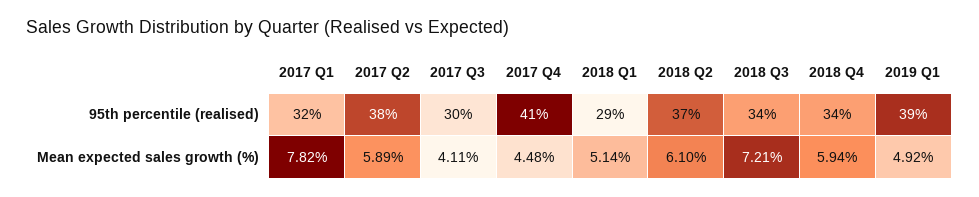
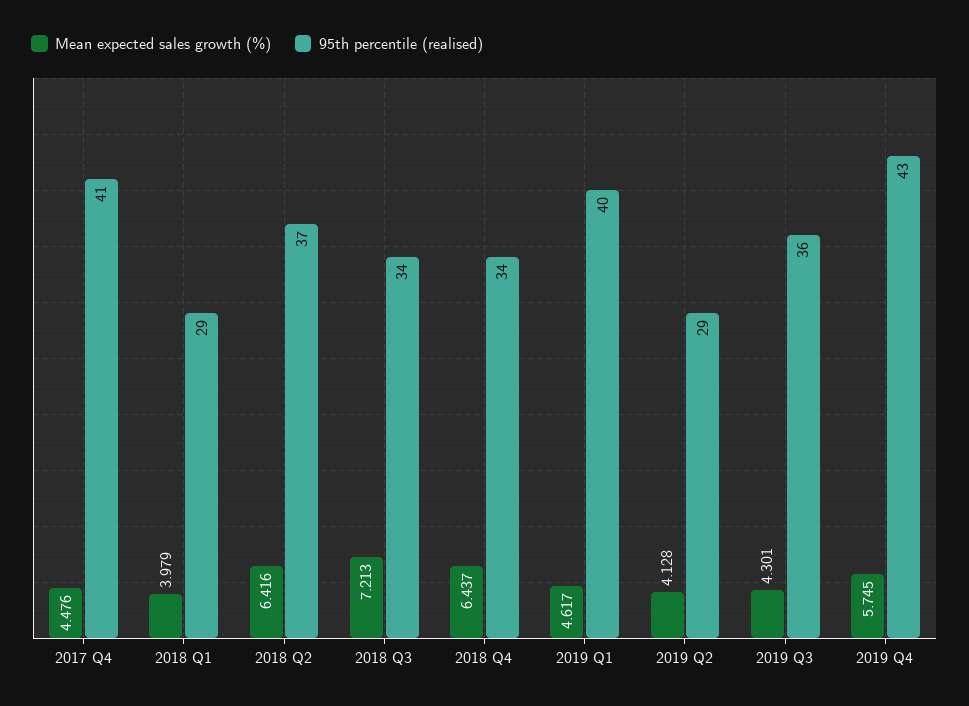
95th percentile (realised), 2017 Q1: 32 -> none
95th percentile (realised), 2017 Q2: 38 -> none
95th percentile (realised), 2017 Q3: 30 -> none
95th percentile (realised), 2019 Q1: 39 -> 40
Mean expected sales growth (%), 2017 Q1: 7.82 -> none
Mean expected sales growth (%), 2017 Q2: 5.89 -> none
Mean expected sales growth (%), 2017 Q3: 4.11 -> none
Mean expected sales growth (%), 2018 Q1: 5.14 -> 3.979
Mean expected sales growth (%), 2018 Q2: 6.1 -> 6.416
Mean expected sales growth (%), 2018 Q4: 5.94 -> 6.437
Mean expected sales growth (%), 2019 Q1: 4.92 -> 4.617
Mean expected sales growth (%), 2019 Q2: none -> 4.128
95th percentile (realised), 2019 Q2: none -> 29
Mean expected sales growth (%), 2019 Q3: none -> 4.301
95th percentile (realised), 2019 Q3: none -> 36
Mean expected sales growth (%), 2019 Q4: none -> 5.745
95th percentile (realised), 2019 Q4: none -> 43

